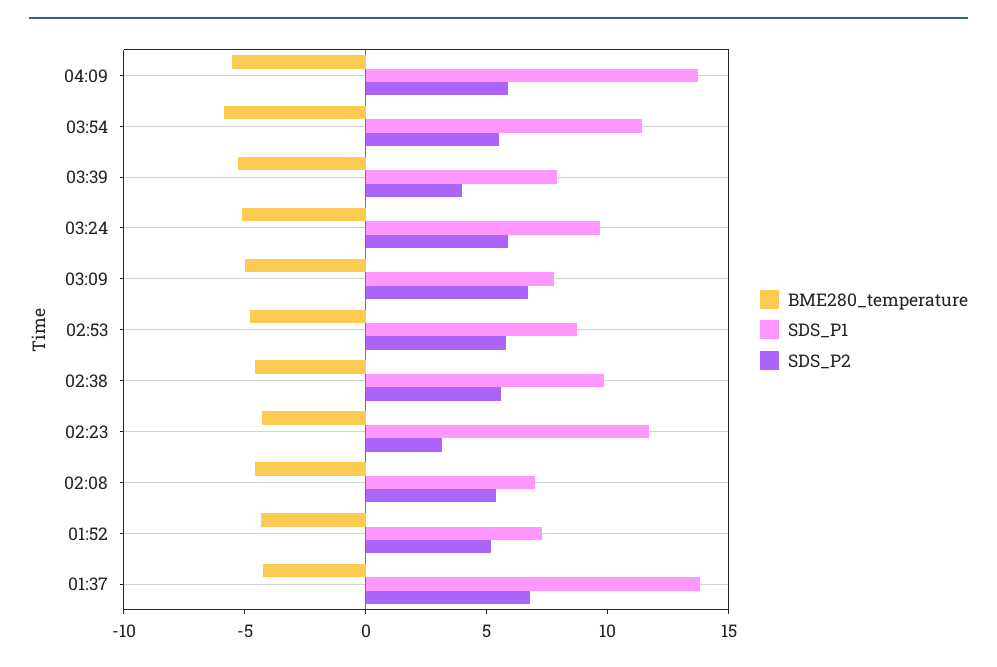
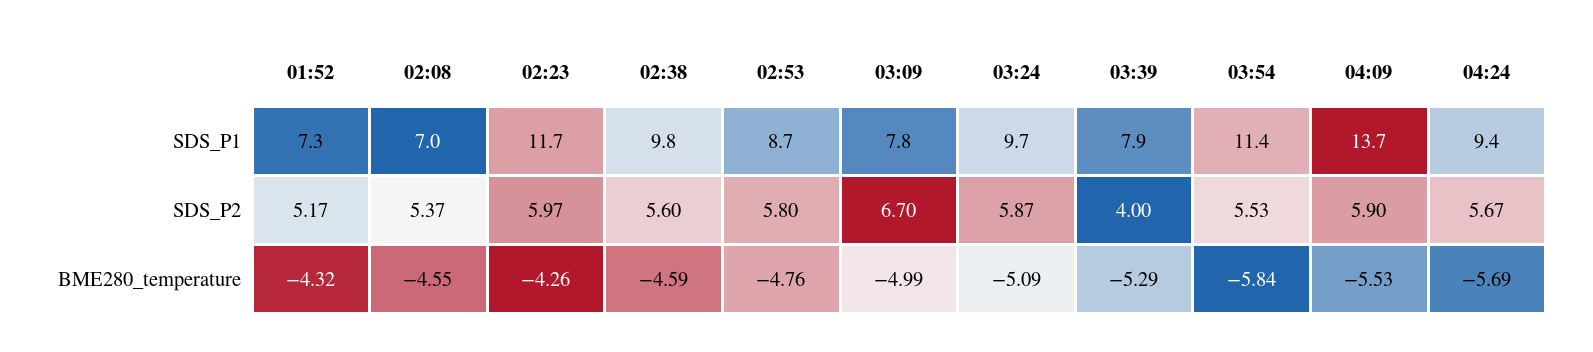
SDS_P2, 02:23: 3 -> 5.97
BME280_temperature, 01:37: -4 -> none
SDS_P1, 01:37: 14 -> none
SDS_P2, 01:37: 7 -> none
SDS_P1, 04:24: none -> 9.4
SDS_P2, 04:24: none -> 5.67
BME280_temperature, 04:24: none -> -5.69

